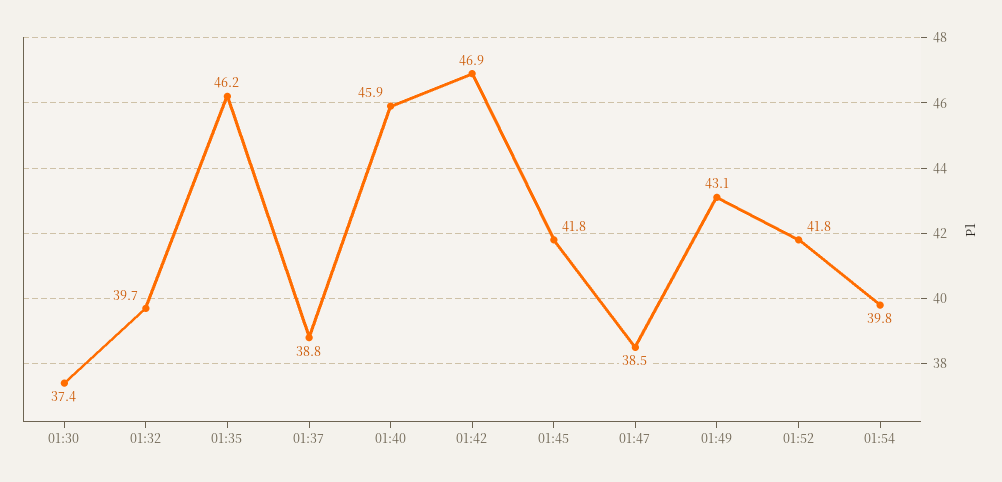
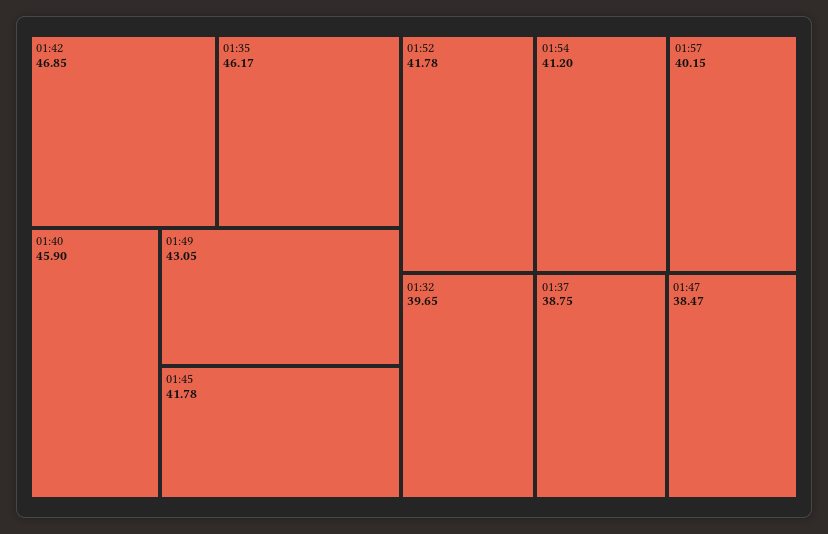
01:30: 37.4 -> none
01:54: 39.8 -> 41.2
01:57: none -> 40.15

